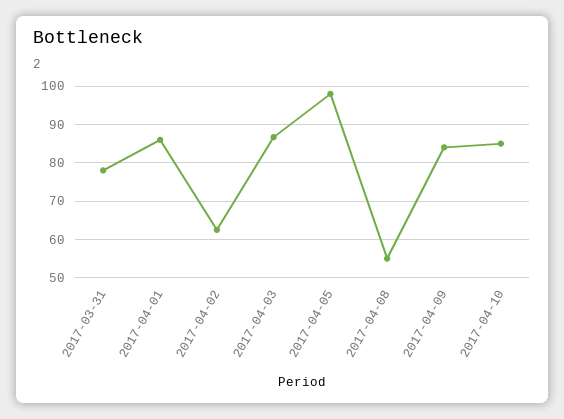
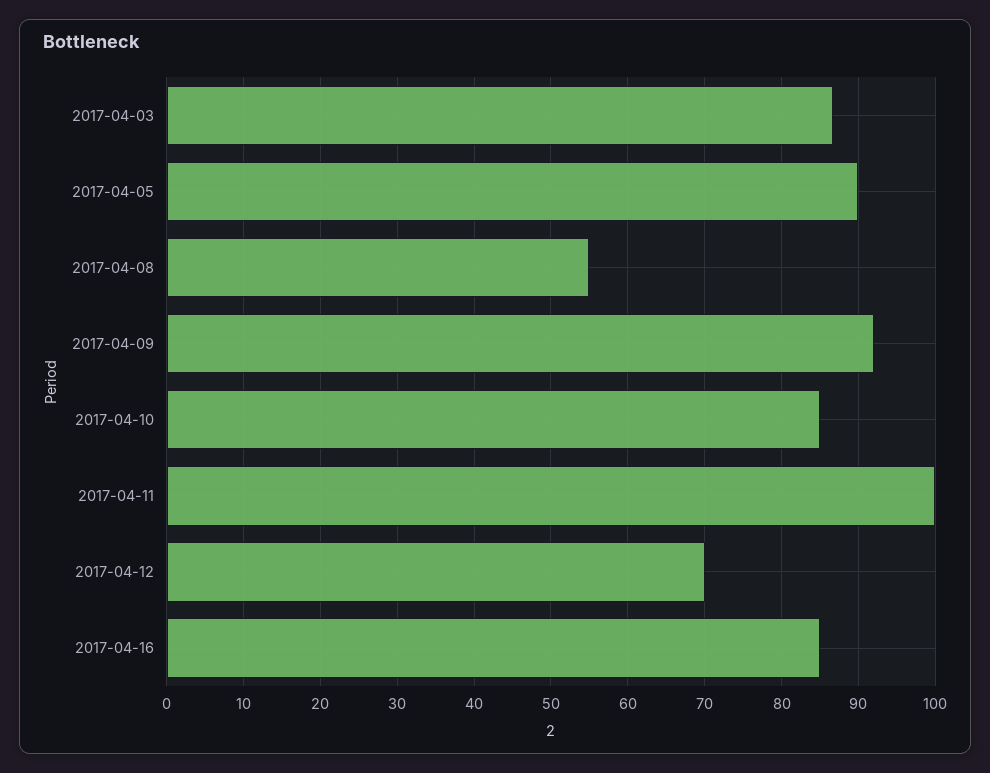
2017-03-31: 78 -> none
2017-04-01: 86 -> none
2017-04-02: 62 -> none
2017-04-05: 98 -> 90
2017-04-09: 84 -> 92
2017-04-11: none -> 100
2017-04-12: none -> 70
2017-04-16: none -> 85

